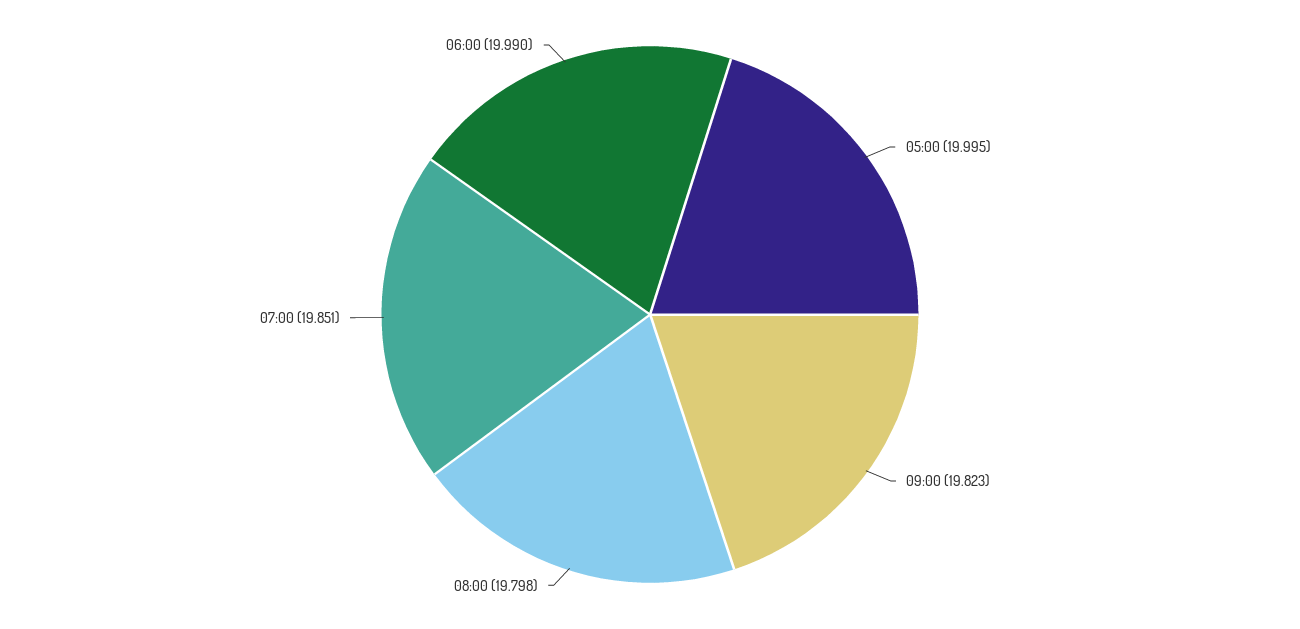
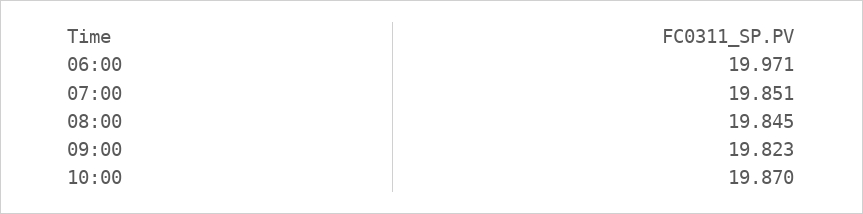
05:00: 19.995 -> none
08:00: 19.798 -> 19.845
06:00: 19.99 -> 19.971
10:00: none -> 19.87

